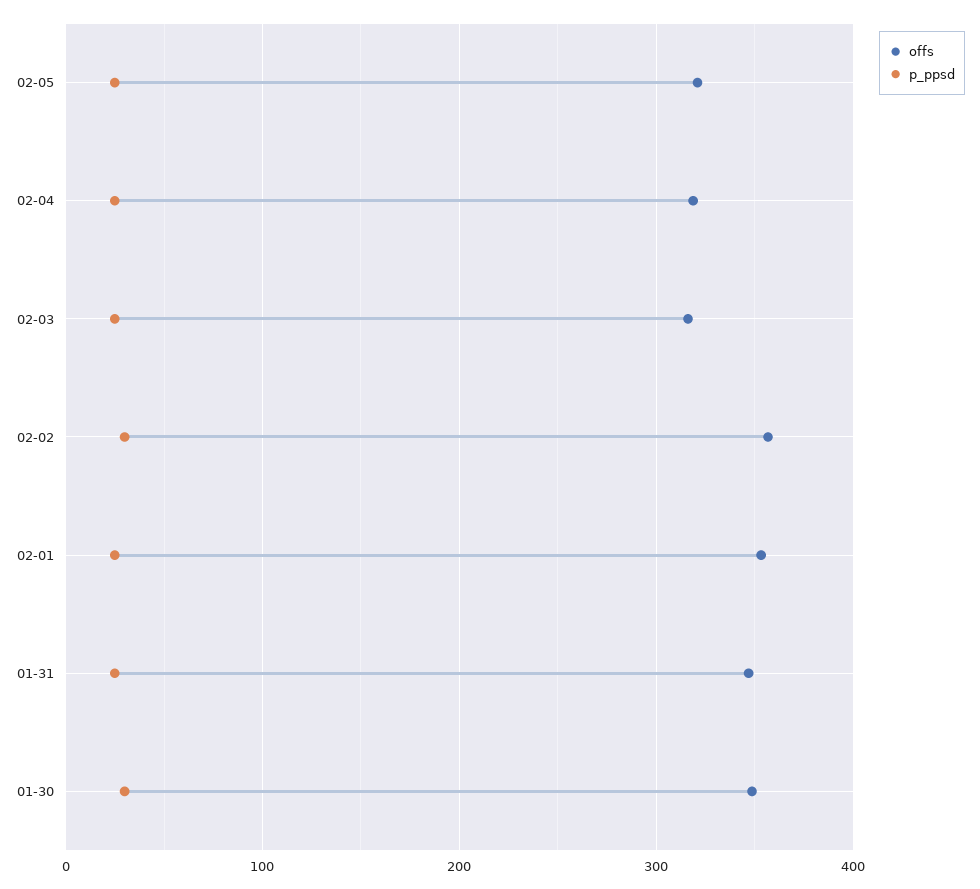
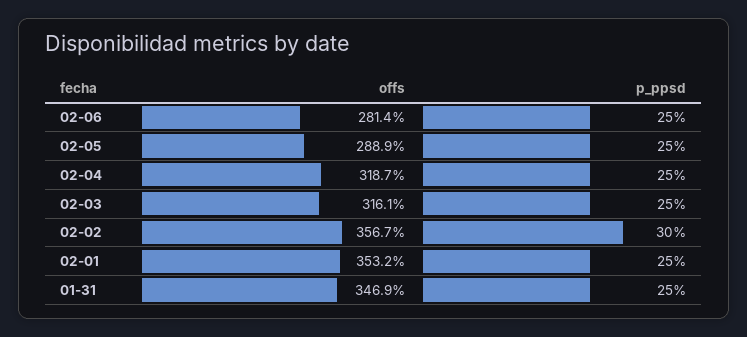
offs, 02-05: 320 -> 288.9
offs, 01-30: 350 -> none
p_ppsd, 01-30: 30 -> none
offs, 02-06: none -> 281.4
p_ppsd, 02-06: none -> 25

